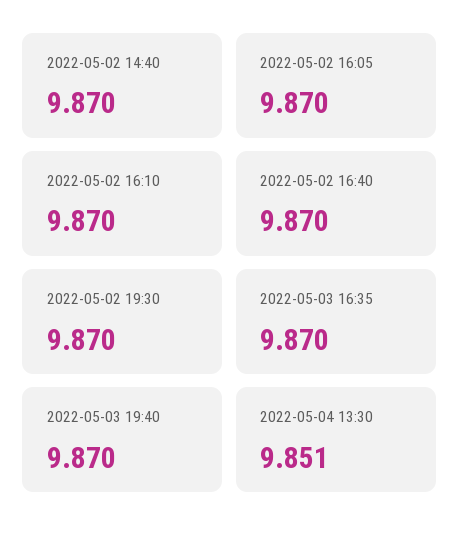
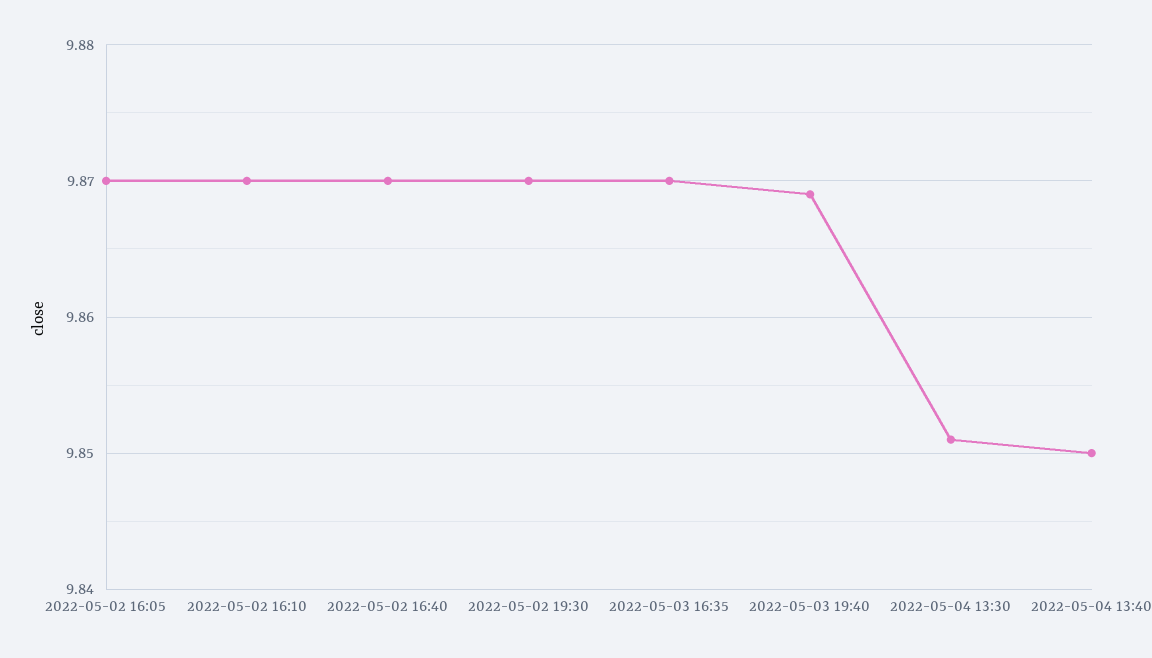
2022-05-02 14:40: 9.87 -> none
2022-05-03 19:40: 9.87 -> 9.869
2022-05-04 13:40: none -> 9.85

